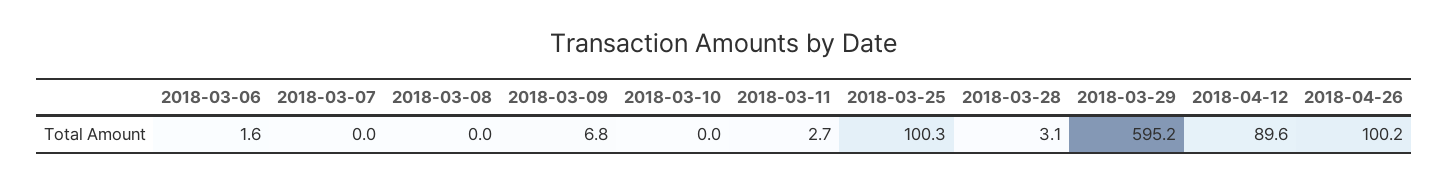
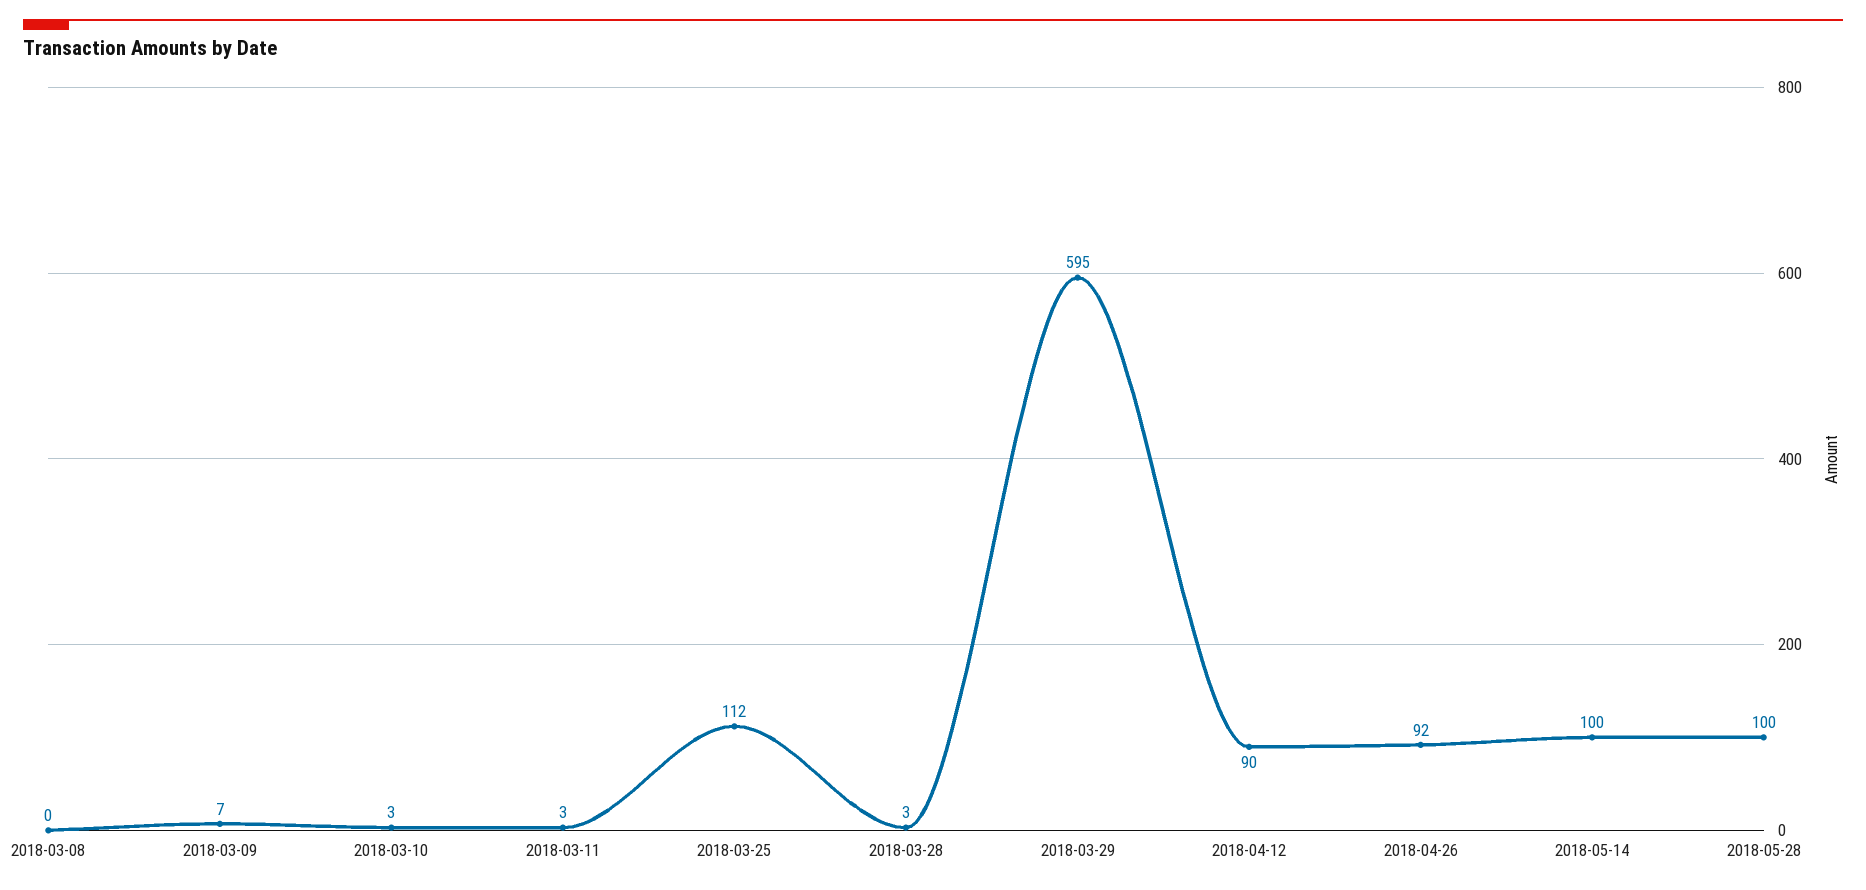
2018-03-06: 1.6 -> none
2018-03-07: 0 -> none
2018-03-10: 0 -> 3
2018-03-25: 100.3 -> 112
2018-04-26: 100.2 -> 92
2018-05-14: none -> 100
2018-05-28: none -> 100

